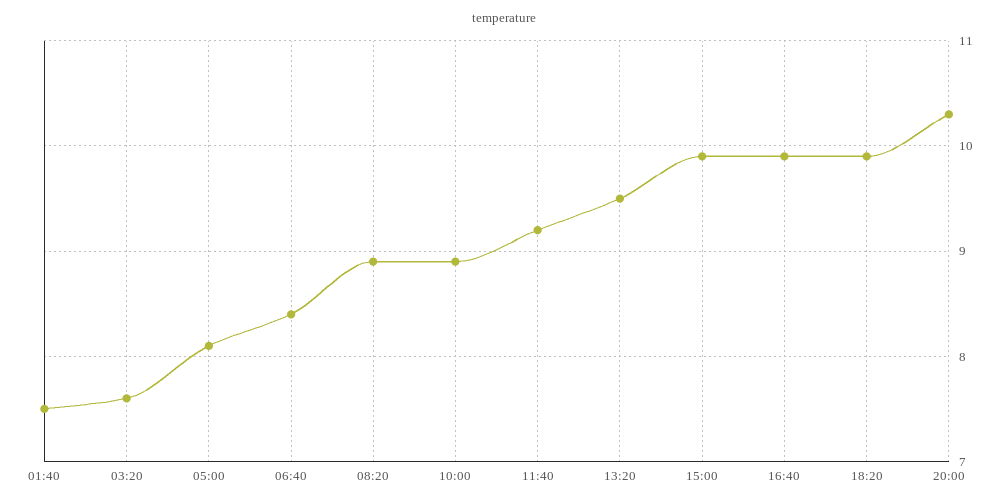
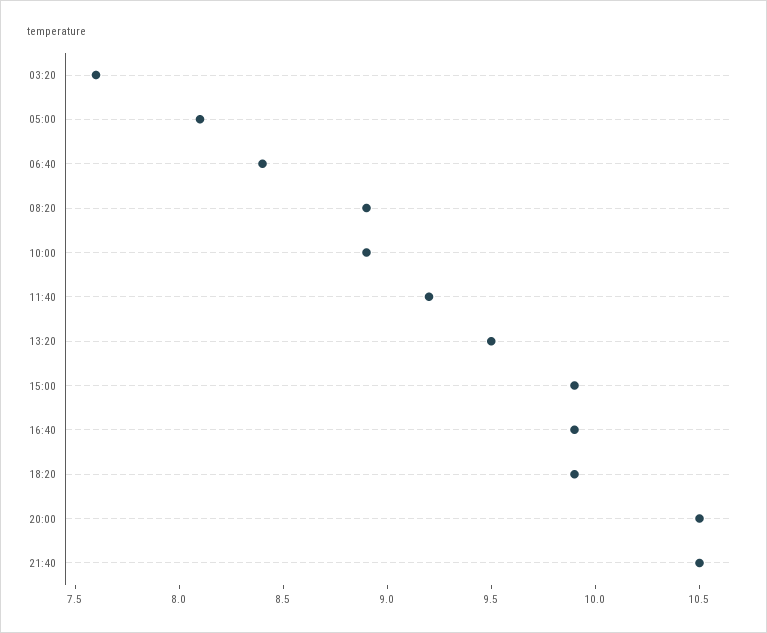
01:40: 7.5 -> none
20:00: 10.3 -> 10.5
21:40: none -> 10.5

